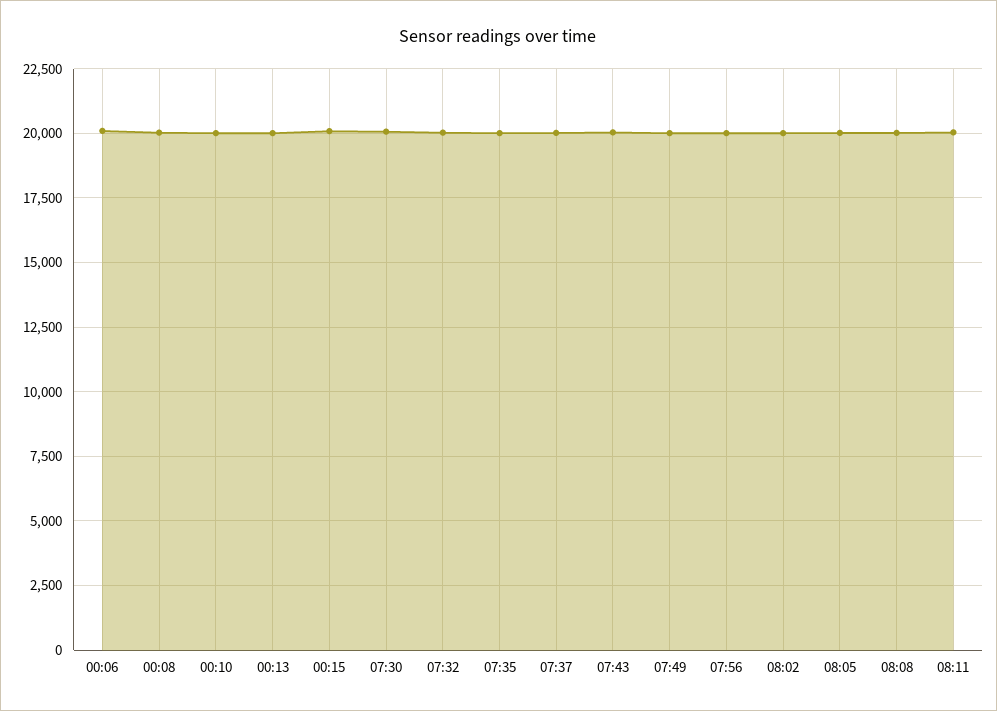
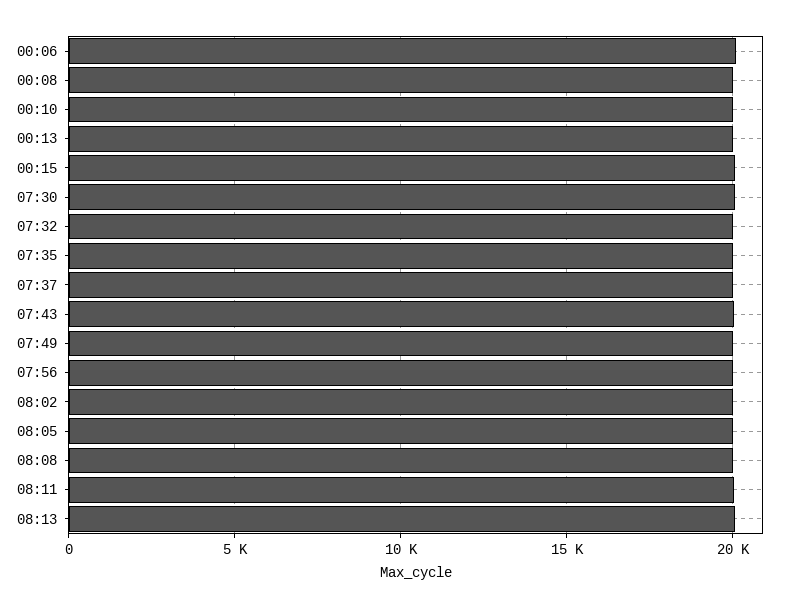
08:13: none -> 20000

